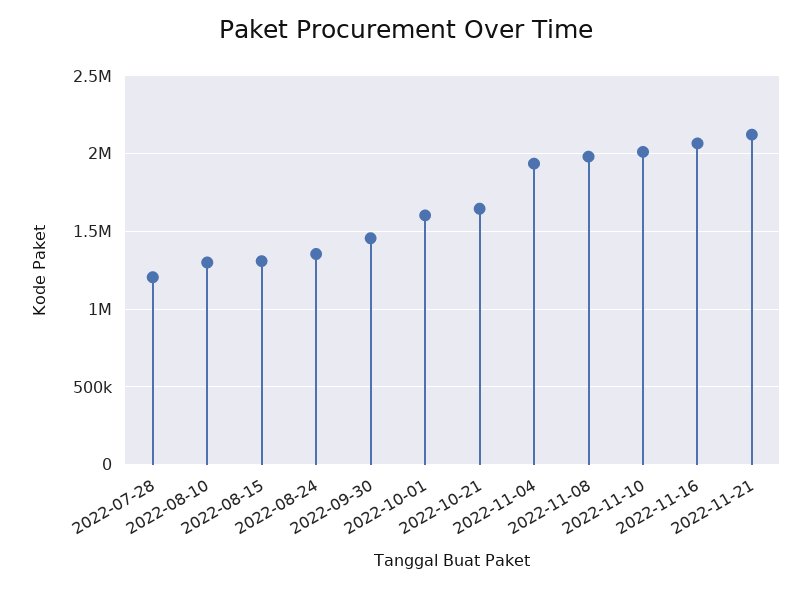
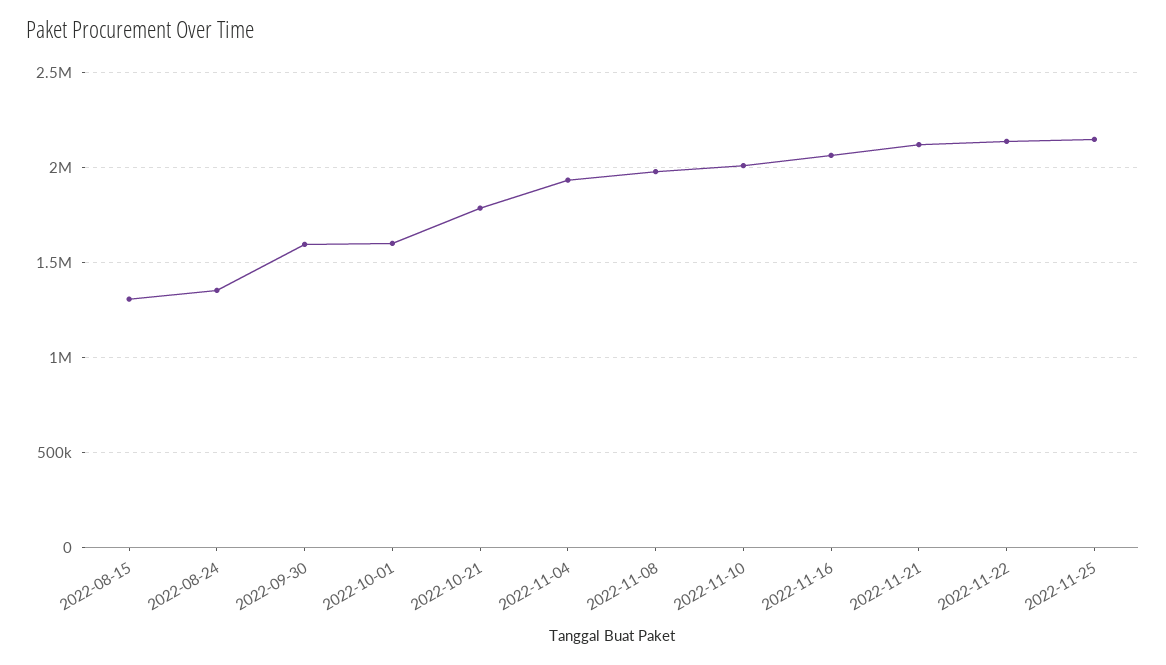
2022-07-28: 1200000 -> none
2022-08-10: 1300000 -> none
2022-09-30: 1450000 -> 1600000
2022-10-21: 1650000 -> 1800000
2022-11-22: none -> 2150000
2022-11-25: none -> 2150000

